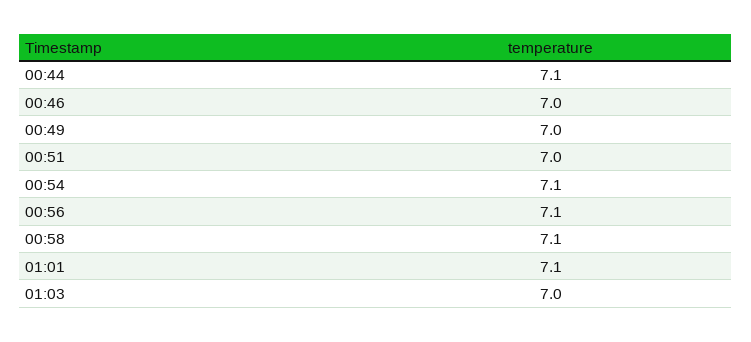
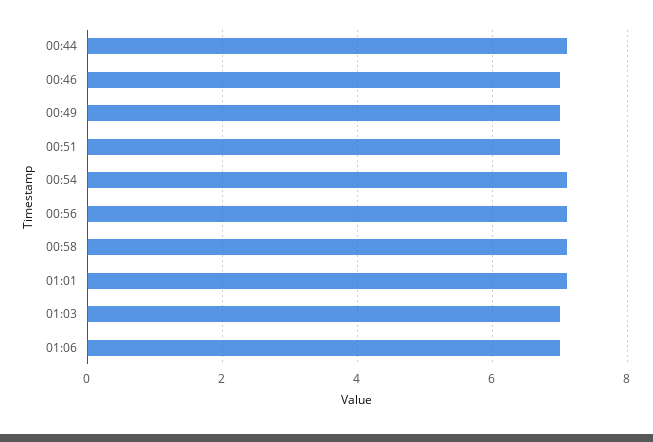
01:06: none -> 7

